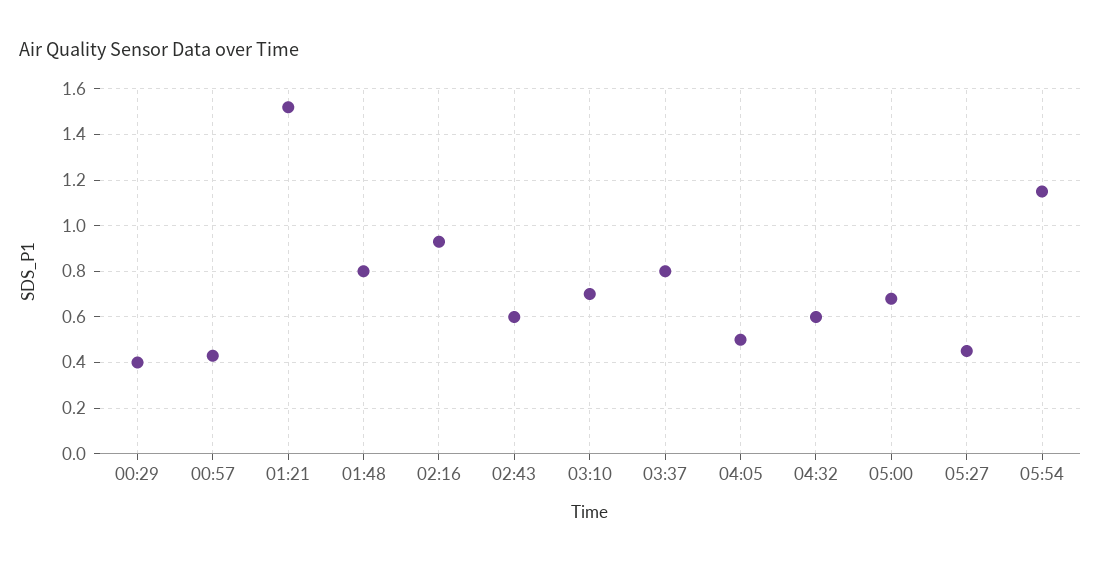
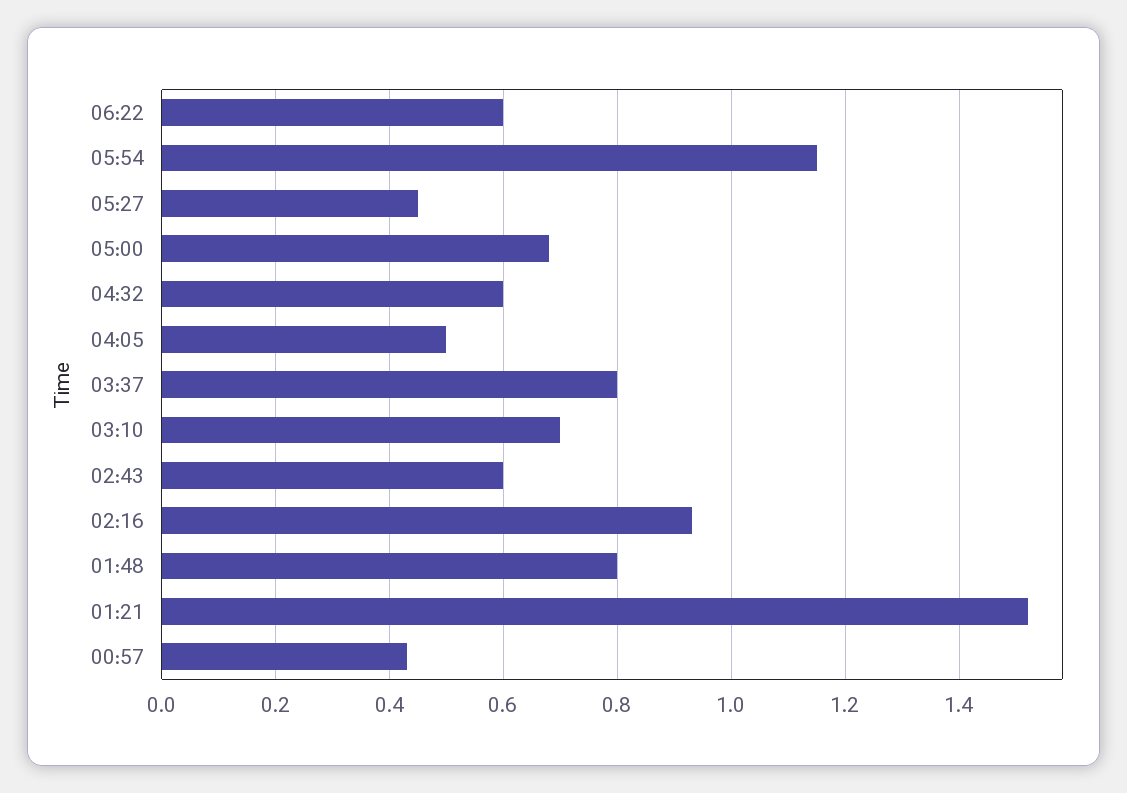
00:29: 0.4 -> none
06:22: none -> 0.6

